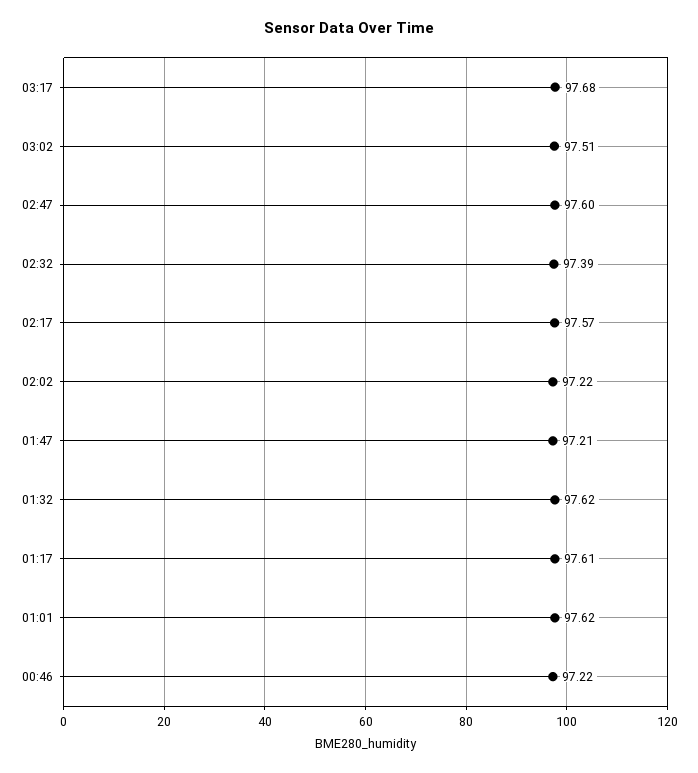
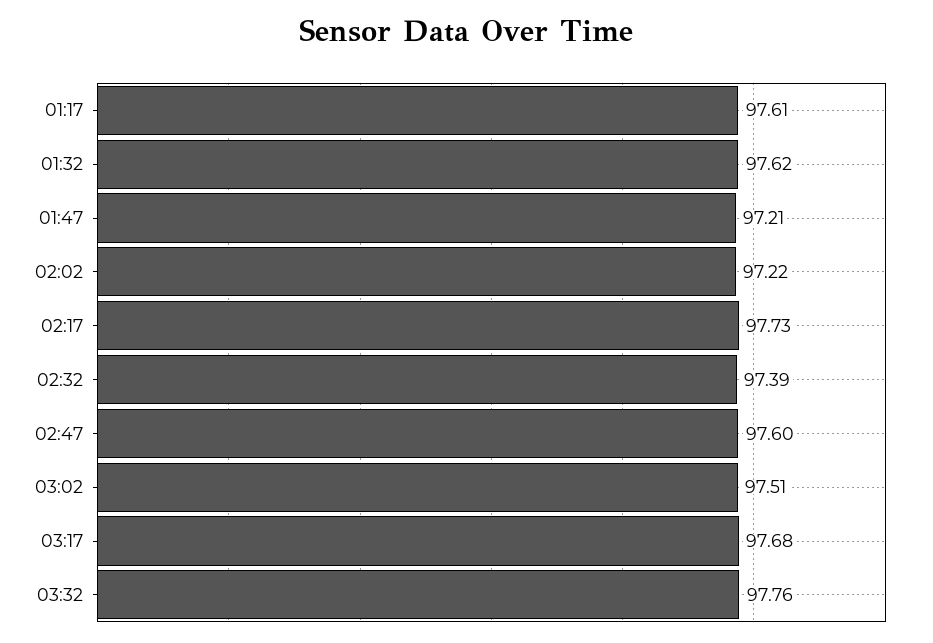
02:17: 97.57 -> 97.73
01:01: 97.62 -> none
00:46: 97.22 -> none
03:32: none -> 97.76

